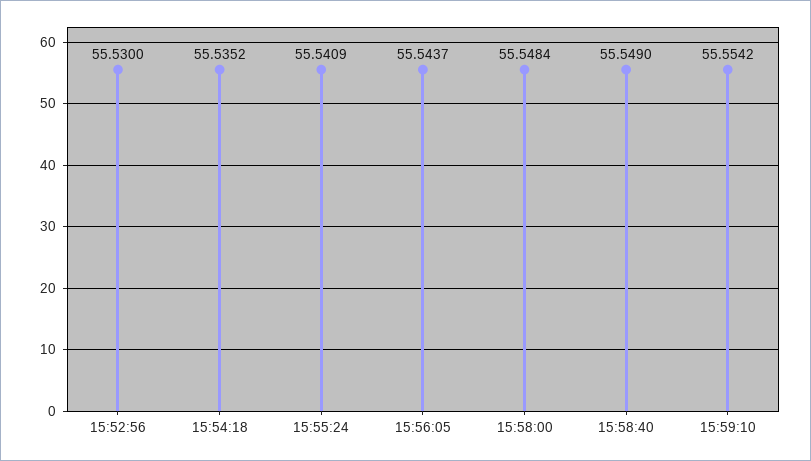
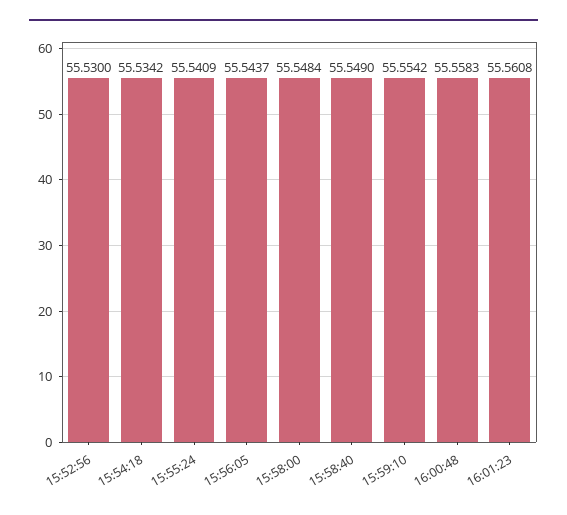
15:54:18: 55.5352 -> 55.5342
16:00:48: none -> 55.5583
16:01:23: none -> 55.5608

